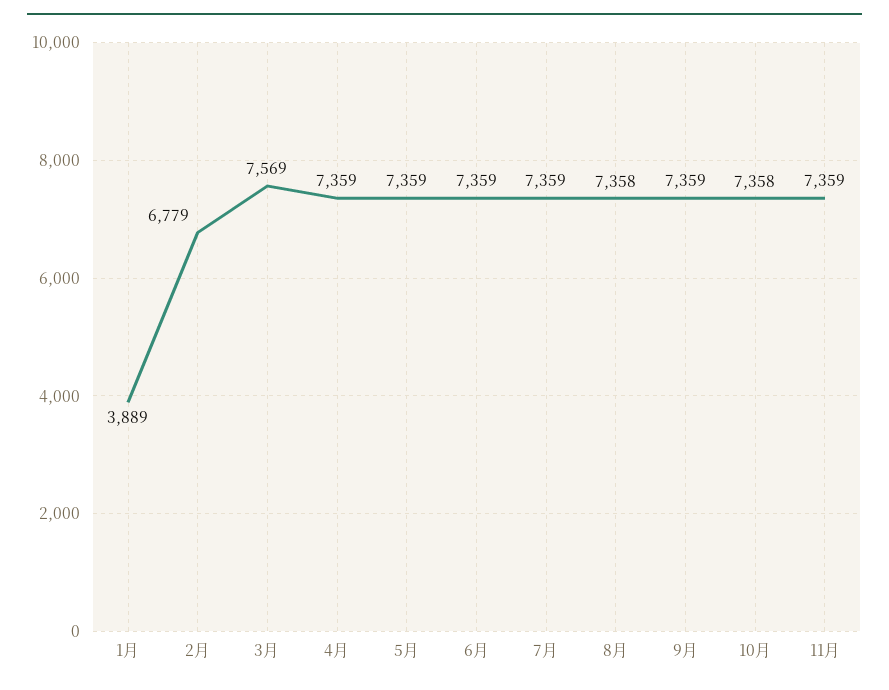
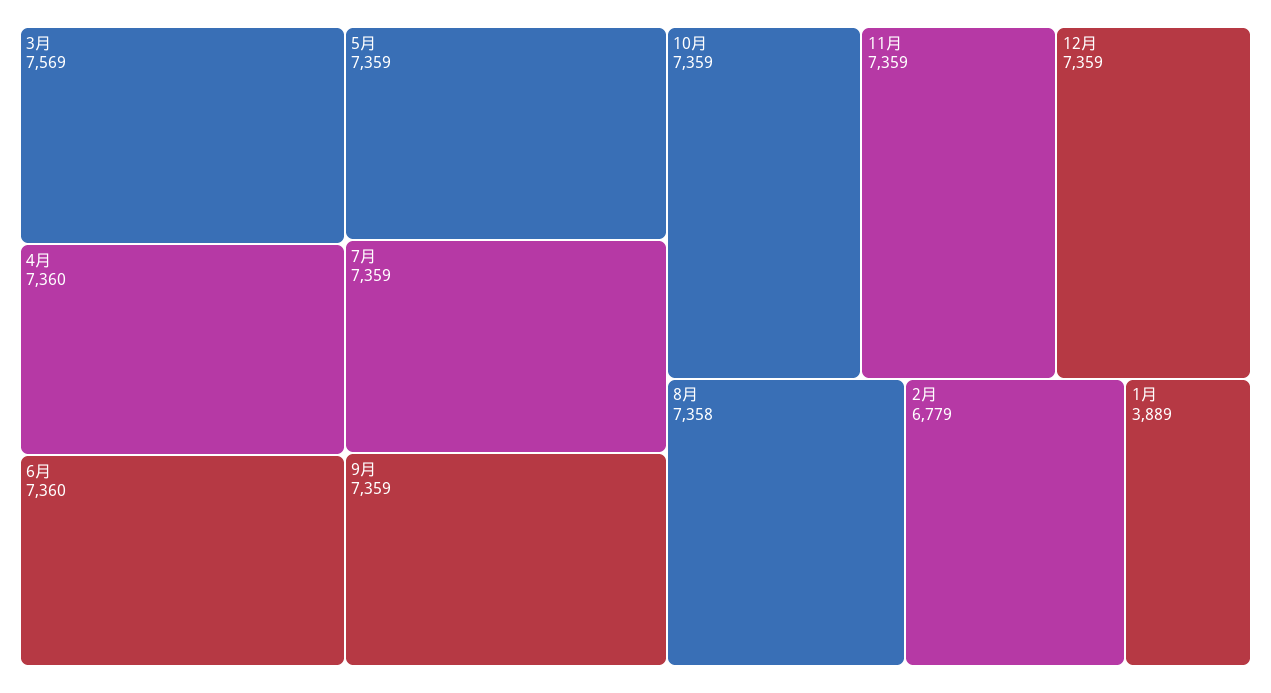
4月: 7359 -> 7360
6月: 7359 -> 7360
10月: 7358 -> 7359
12月: none -> 7359

